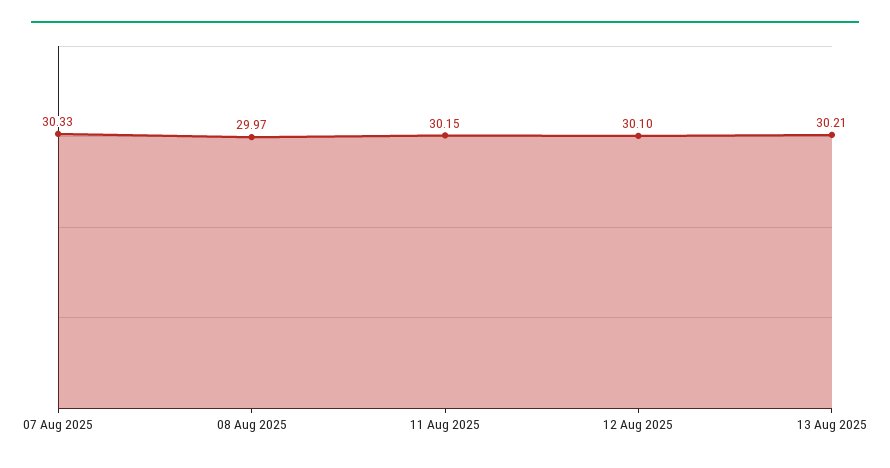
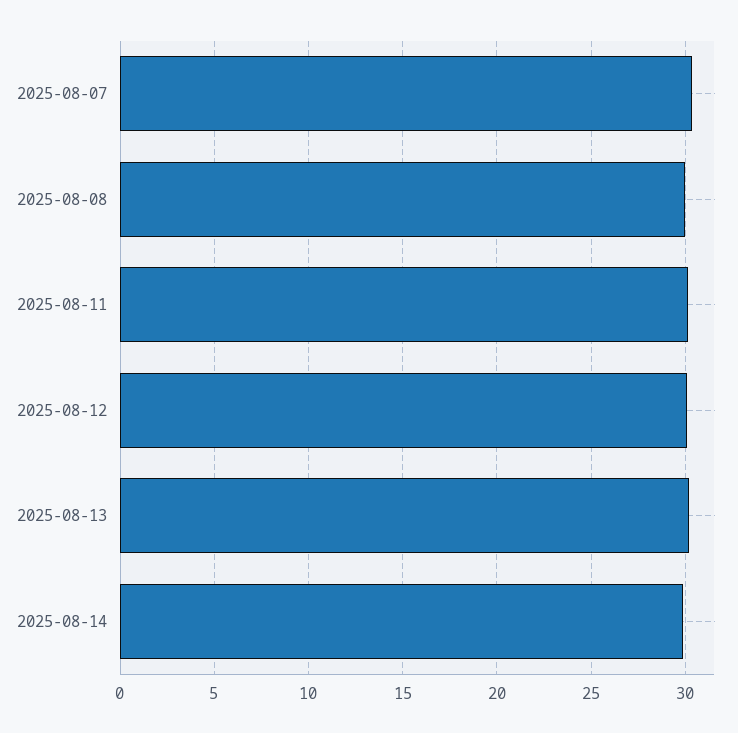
2025-08-14: none -> 30

